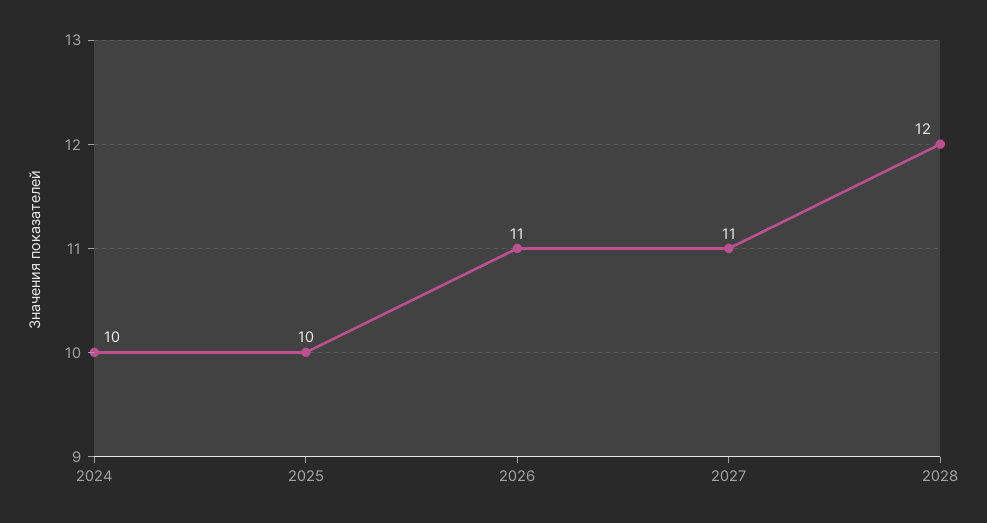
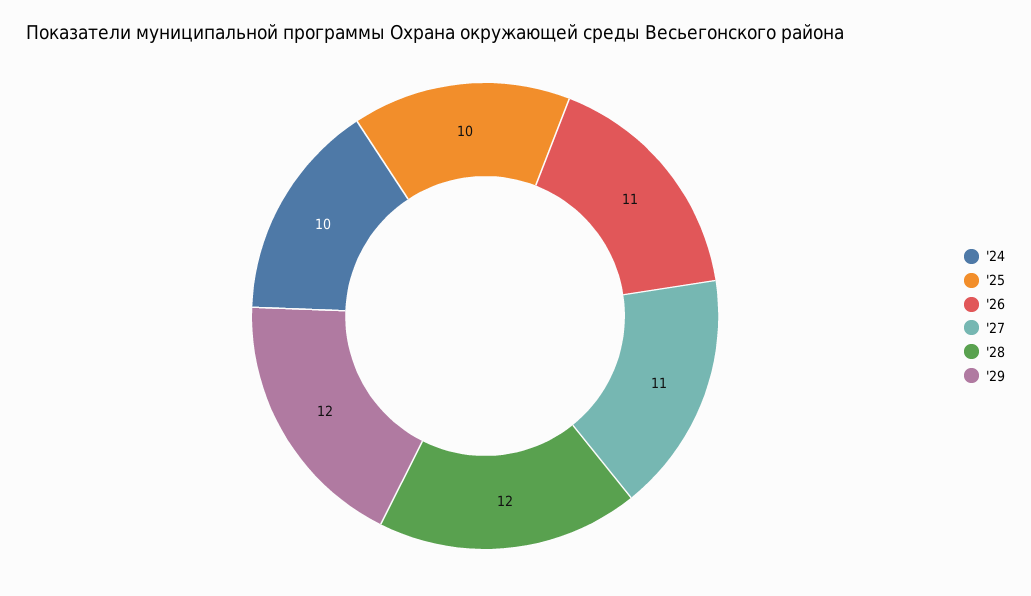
'29: none -> 12

